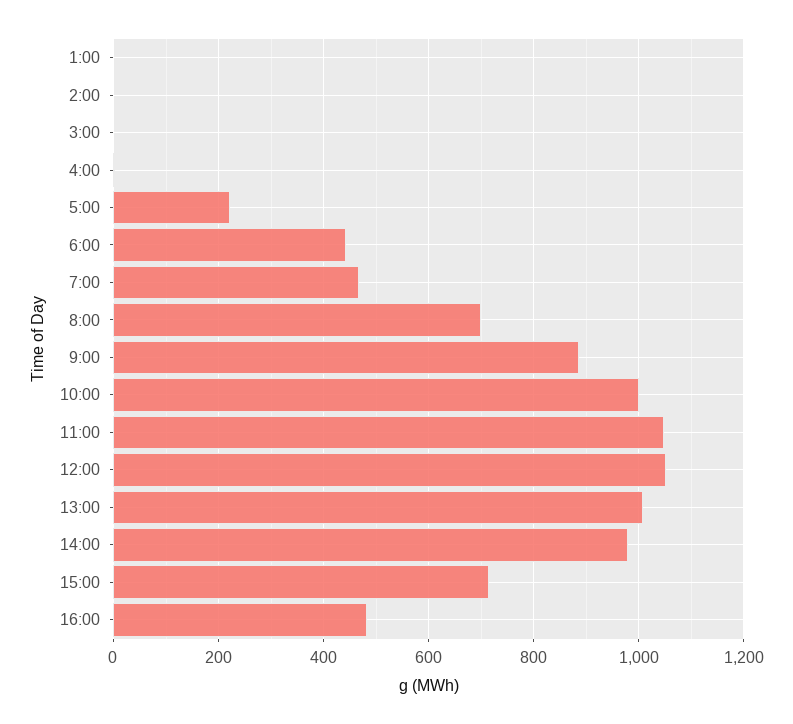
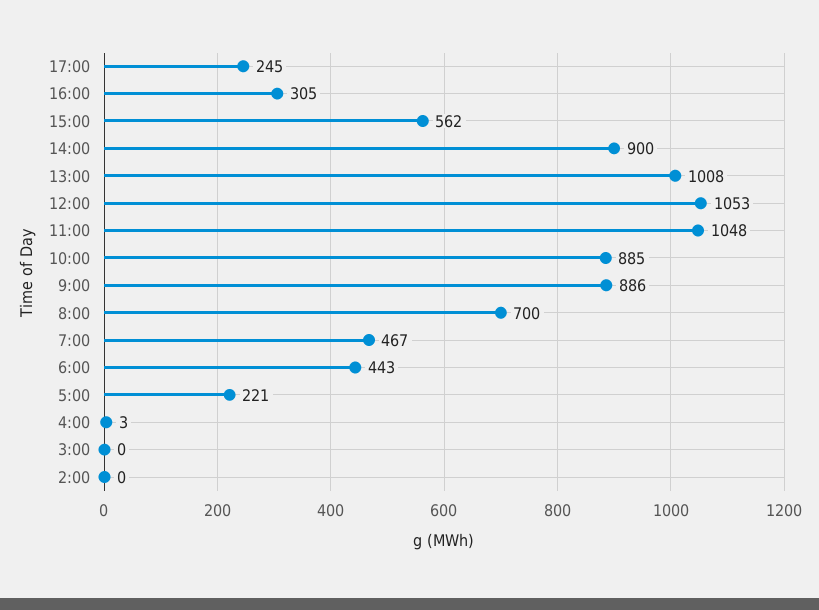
1:00: 0 -> none
10:00: 1000 -> 885
14:00: 980 -> 900
15:00: 720 -> 562
16:00: 480 -> 305
17:00: none -> 245

